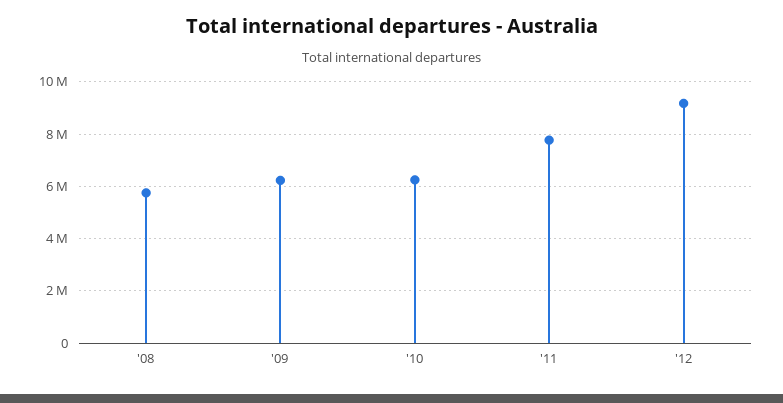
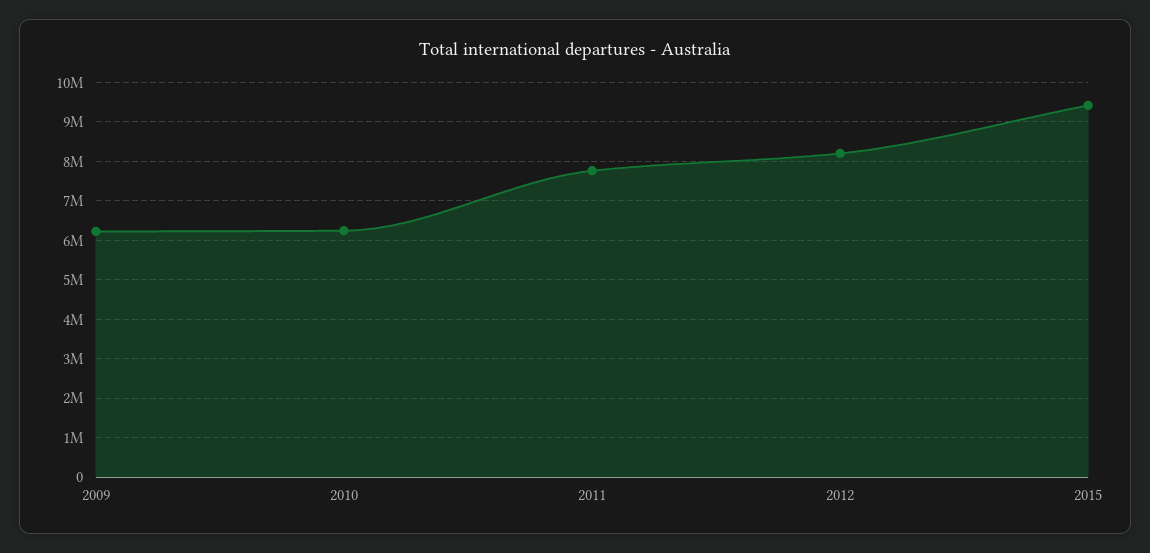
'08: 5750000 -> none
'12: 9250000 -> 8200000
2015: none -> 9400000

